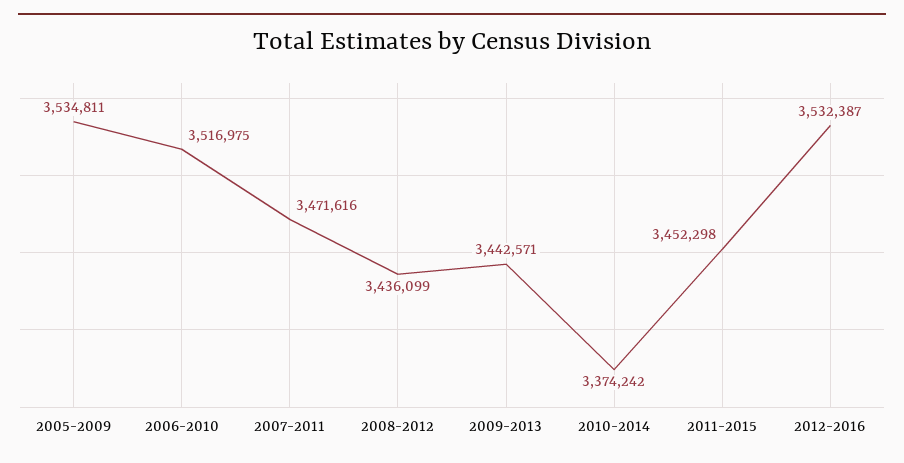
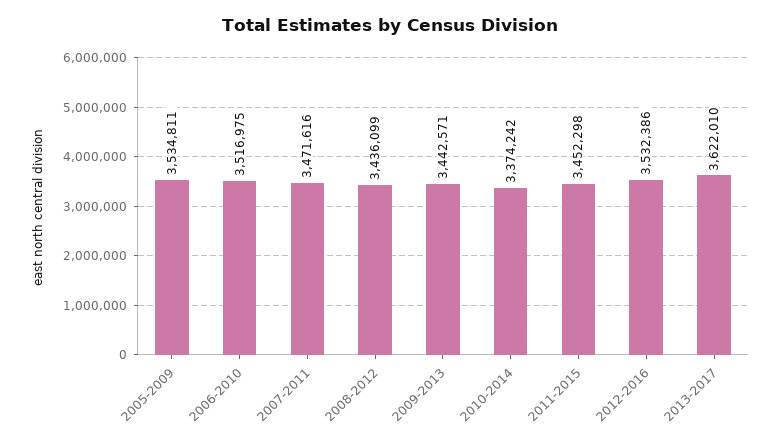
2012-2016: 3532387 -> 3532386
2013-2017: none -> 3622010

